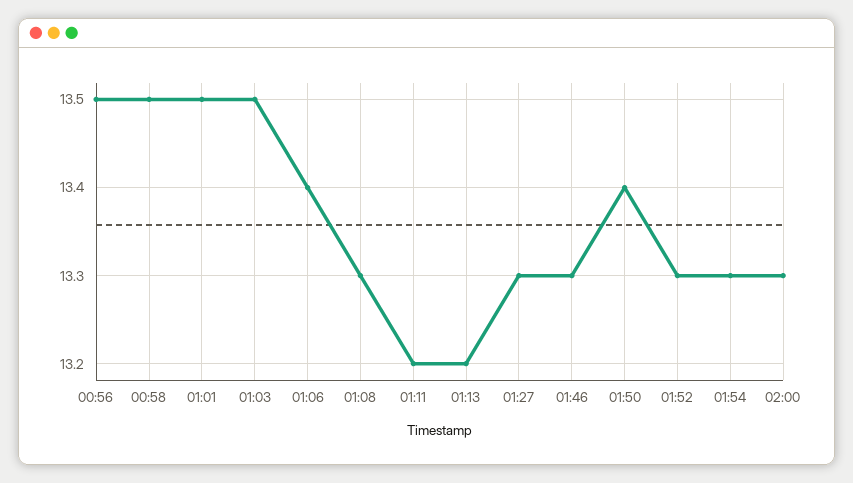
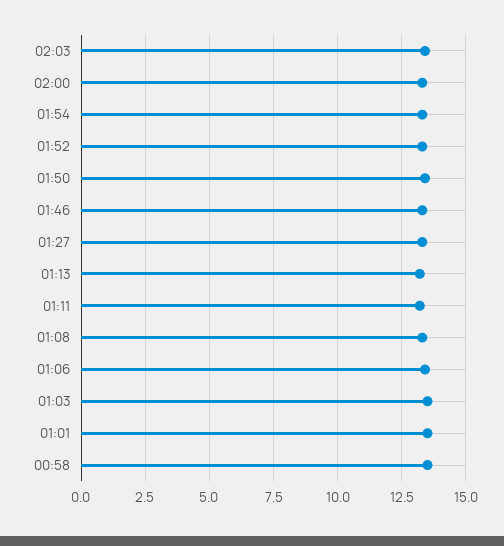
00:56: 13.5 -> none
02:03: none -> 13.5

